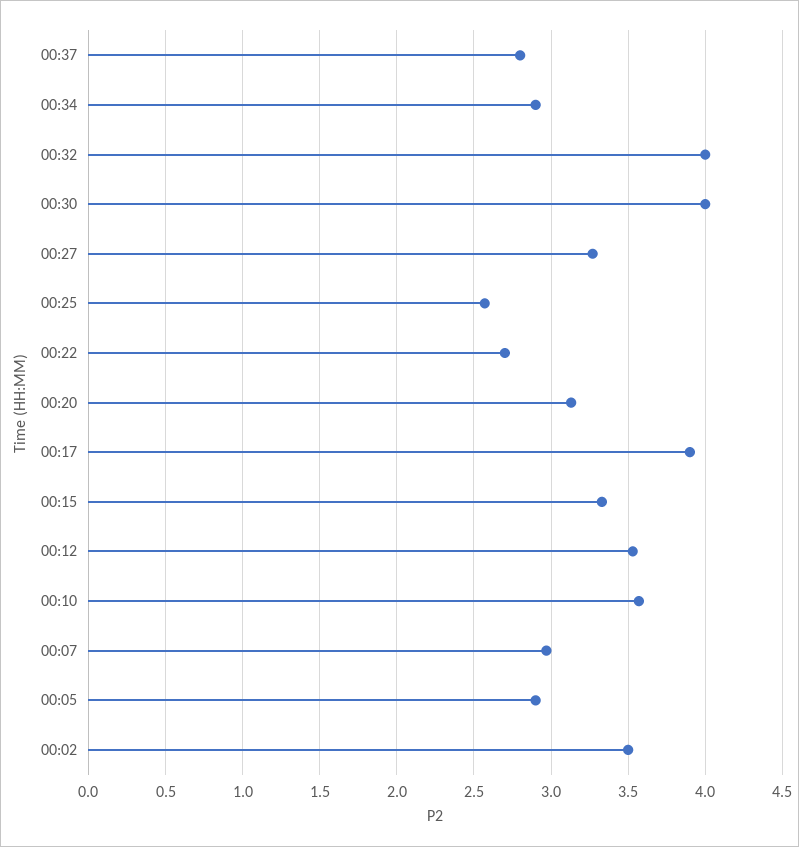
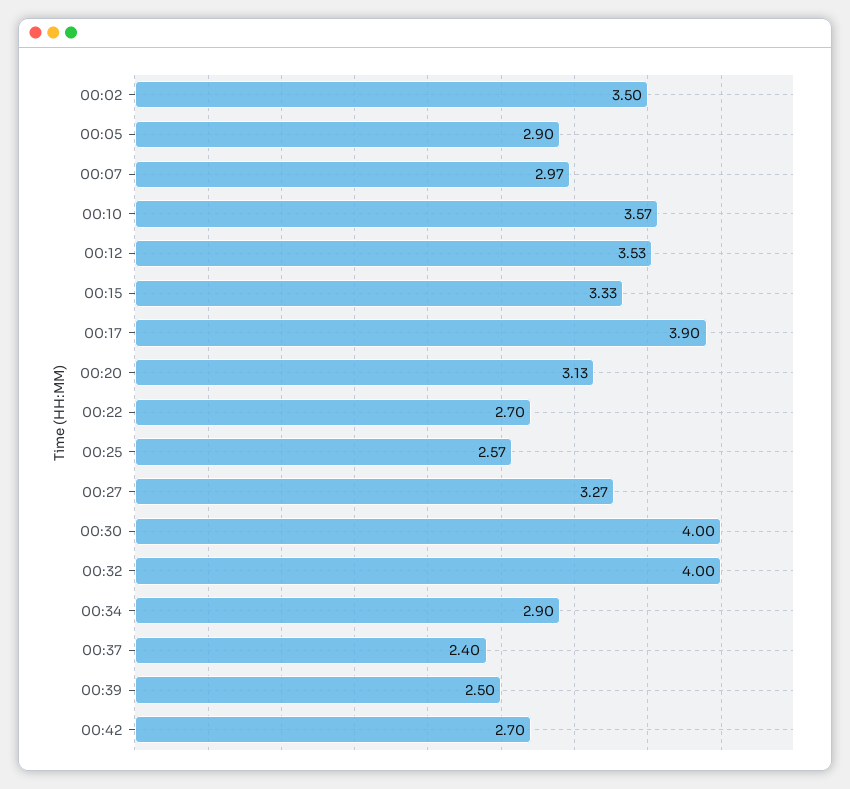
00:37: 2.8 -> 2.4
00:39: none -> 2.5
00:42: none -> 2.7

